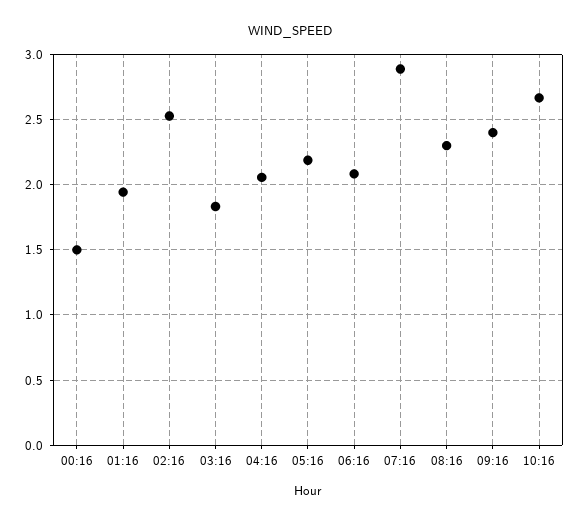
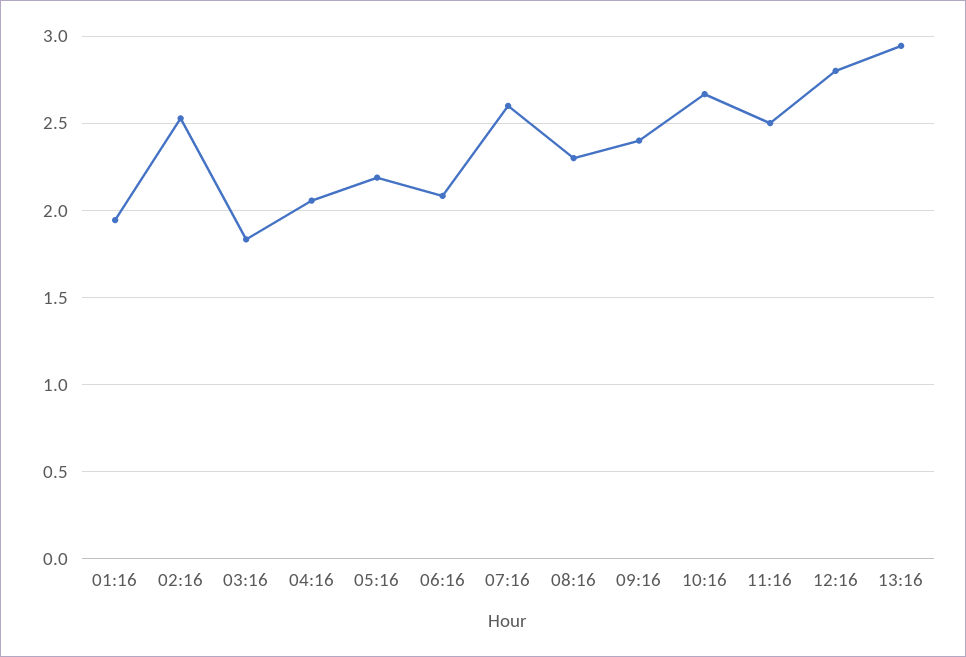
00:16: 1.5 -> none
07:16: 2.9 -> 2.6
11:16: none -> 2.5
12:16: none -> 2.8
13:16: none -> 2.95

